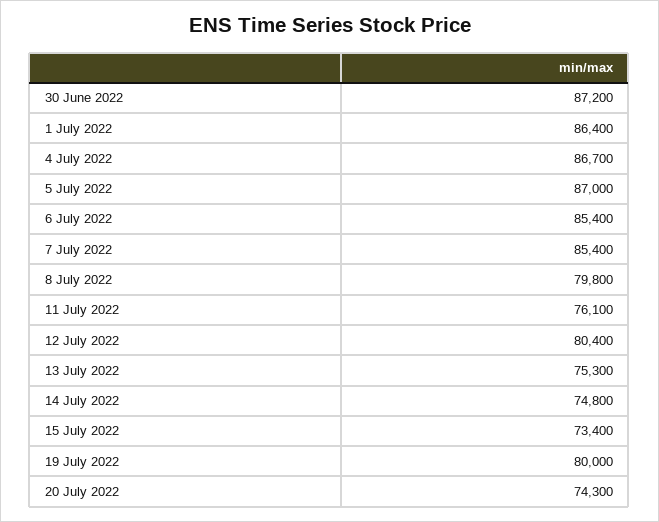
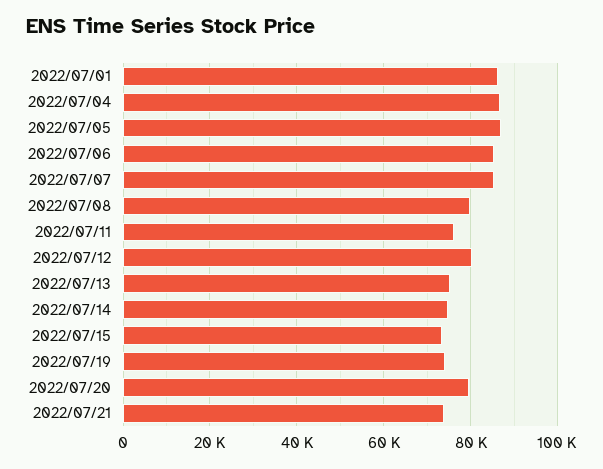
30 June 2022: 87200 -> none
19 July 2022: 80000 -> 74000
20 July 2022: 74300 -> 80000
2022/07/21: none -> 74000

